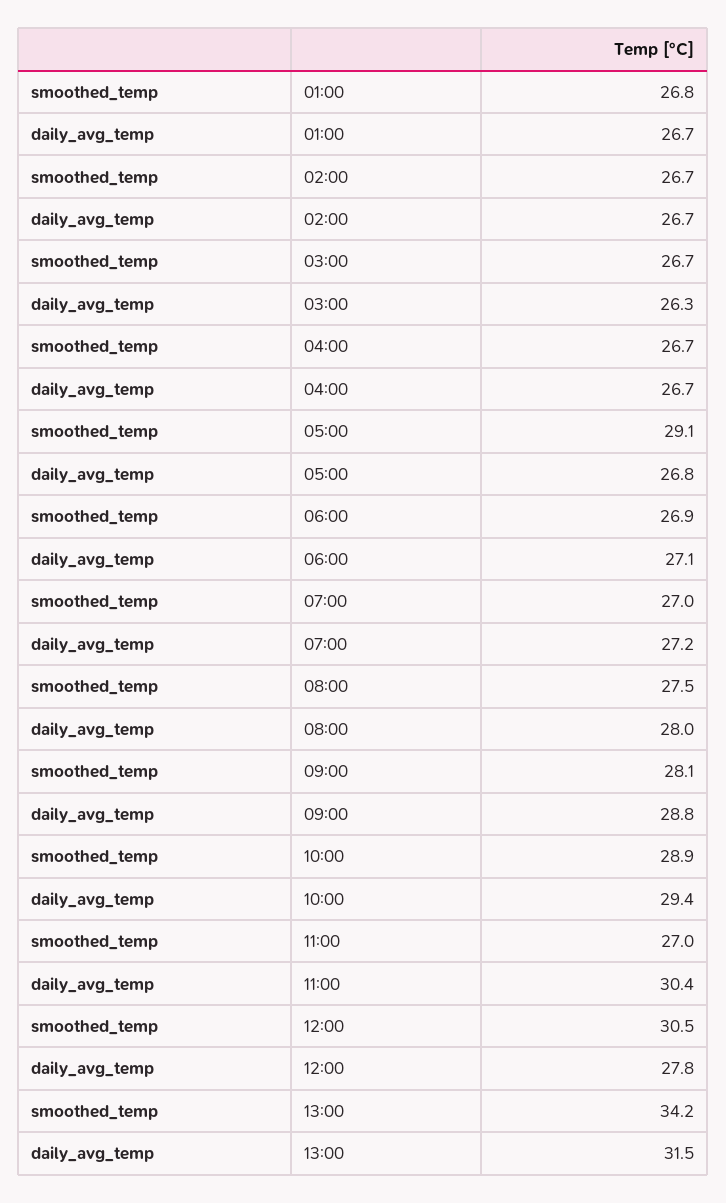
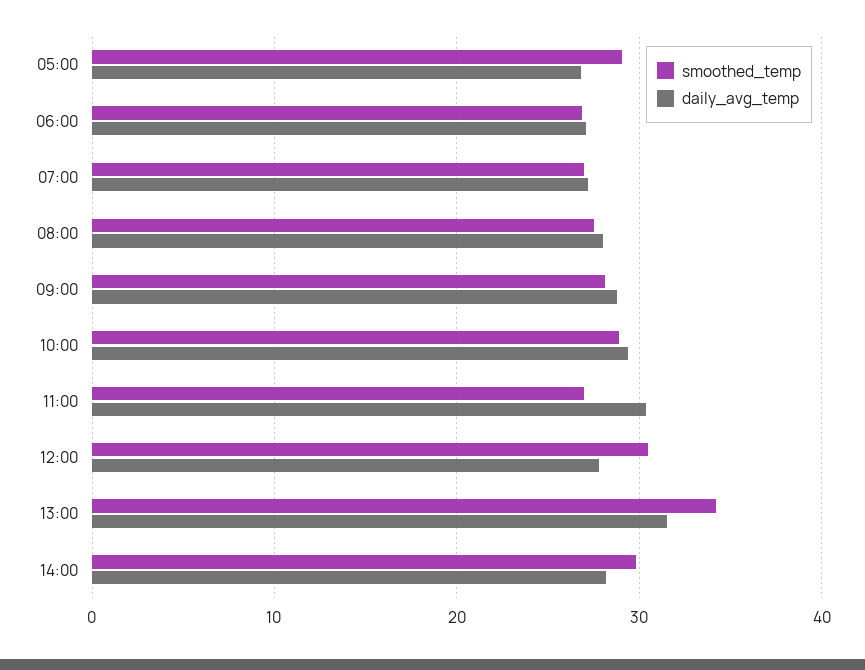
smoothed_temp, 01:00: 26.8 -> none
daily_avg_temp, 01:00: 26.7 -> none
smoothed_temp, 02:00: 26.7 -> none
daily_avg_temp, 02:00: 26.7 -> none
smoothed_temp, 03:00: 26.7 -> none
daily_avg_temp, 03:00: 26.3 -> none
smoothed_temp, 04:00: 26.7 -> none
daily_avg_temp, 04:00: 26.7 -> none
smoothed_temp, 14:00: none -> 30
daily_avg_temp, 14:00: none -> 28

